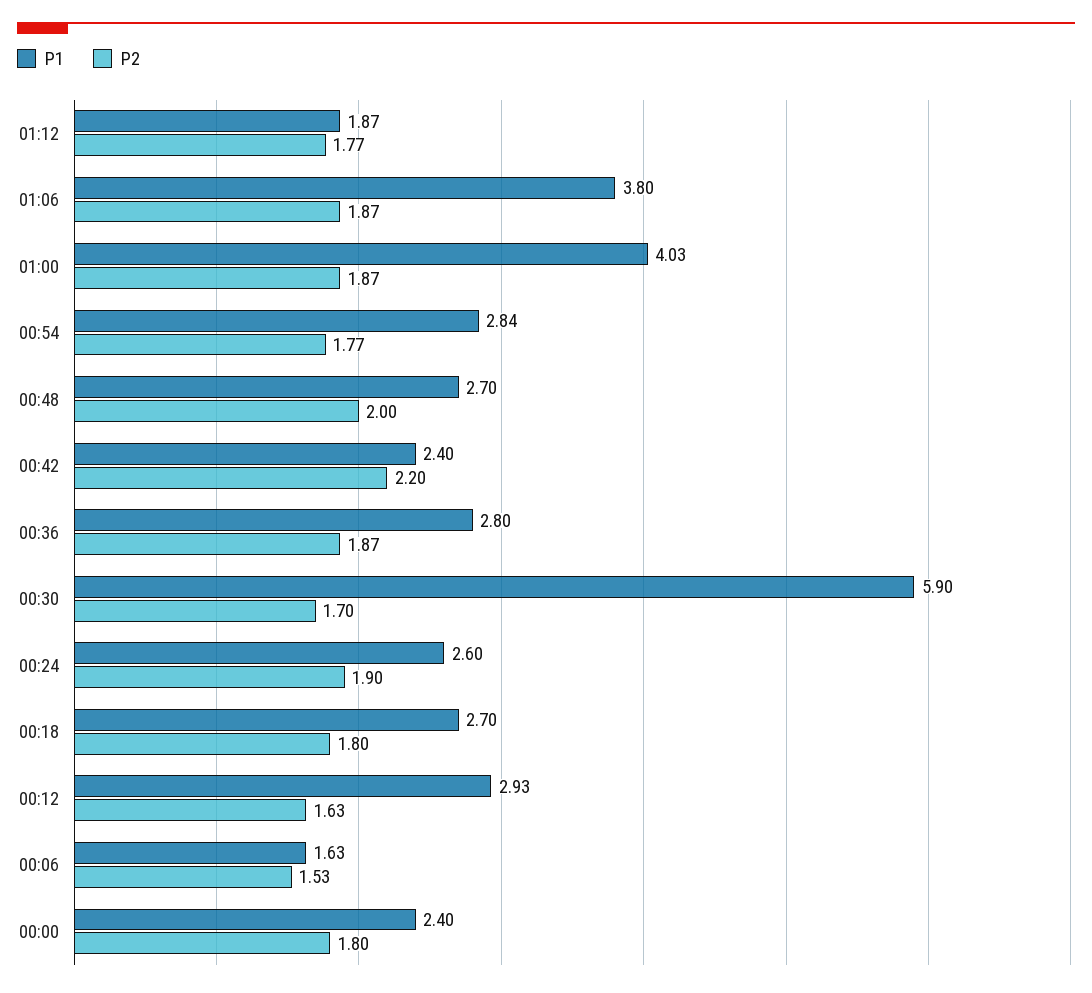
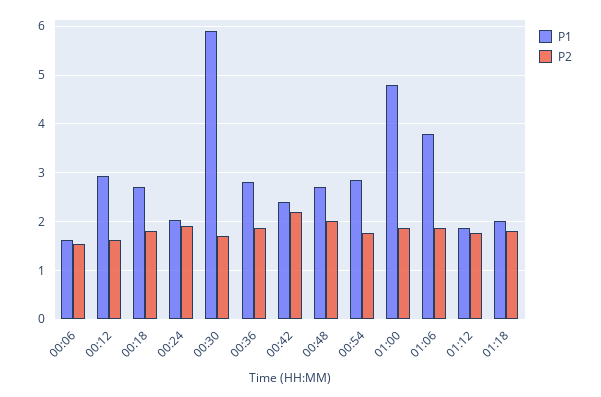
P1, 01:00: 4.03 -> 4.8
P1, 00:24: 2.6 -> 2
P1, 00:00: 2.4 -> none
P2, 00:00: 1.8 -> none
P1, 01:18: none -> 2
P2, 01:18: none -> 1.8

